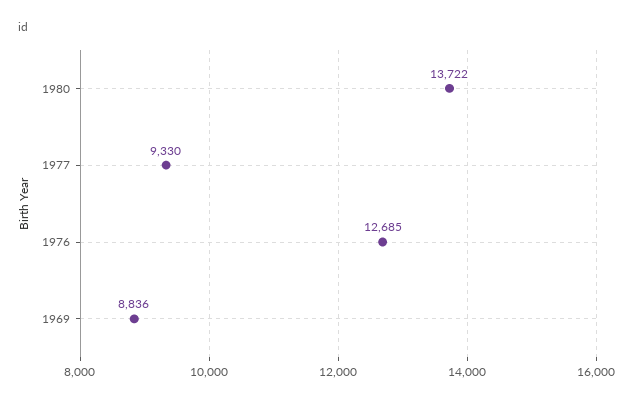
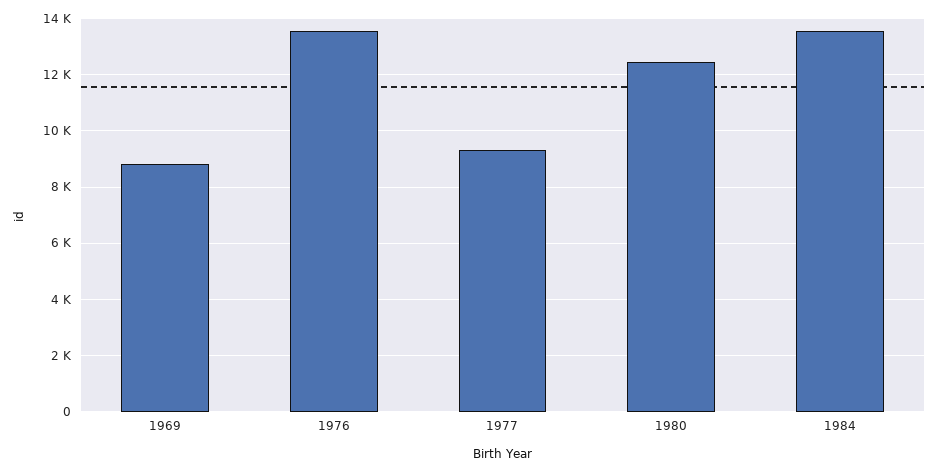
1980: 13722 -> 12500
1976: 12685 -> 13500
1984: none -> 13500

